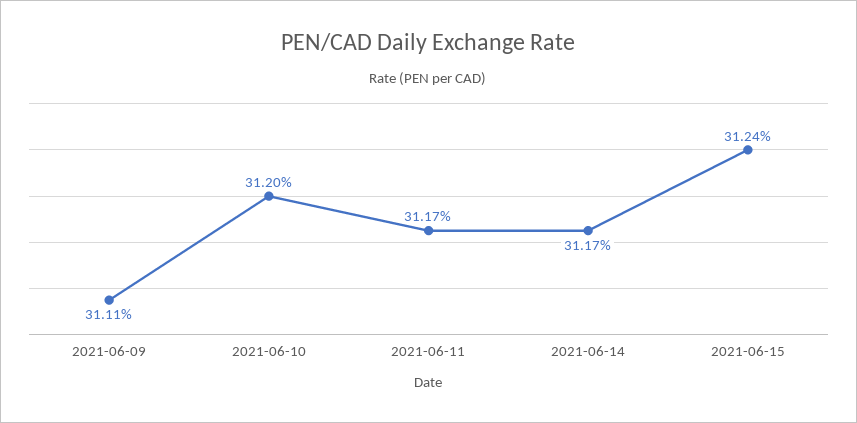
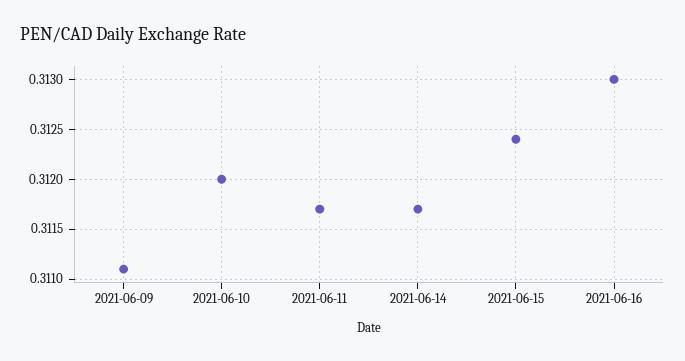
2021-06-16: none -> 0.313

